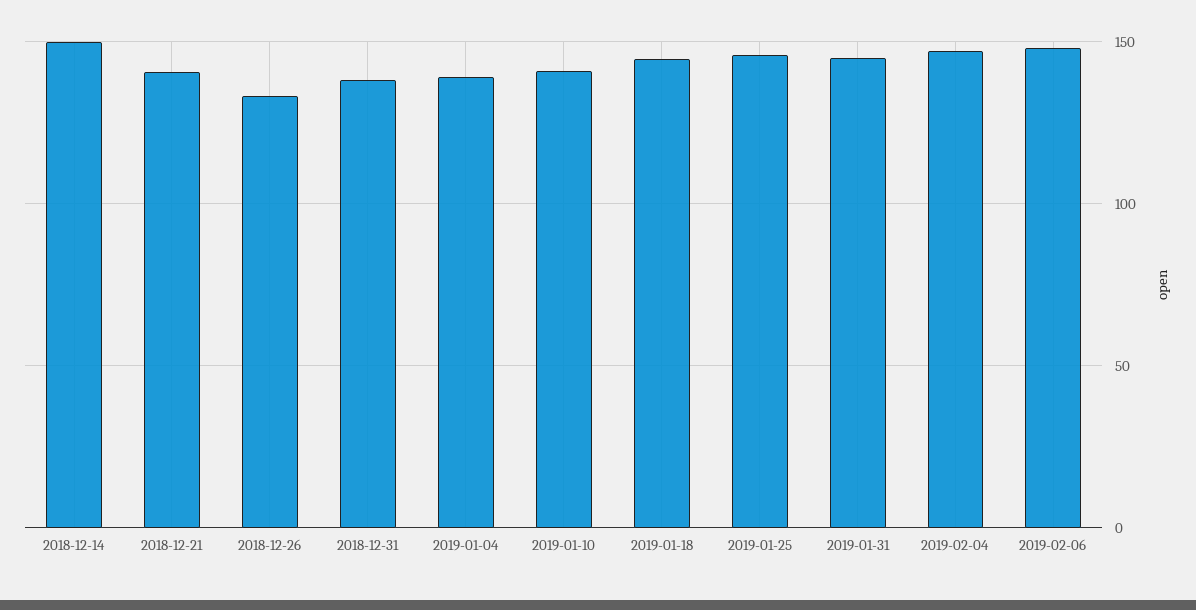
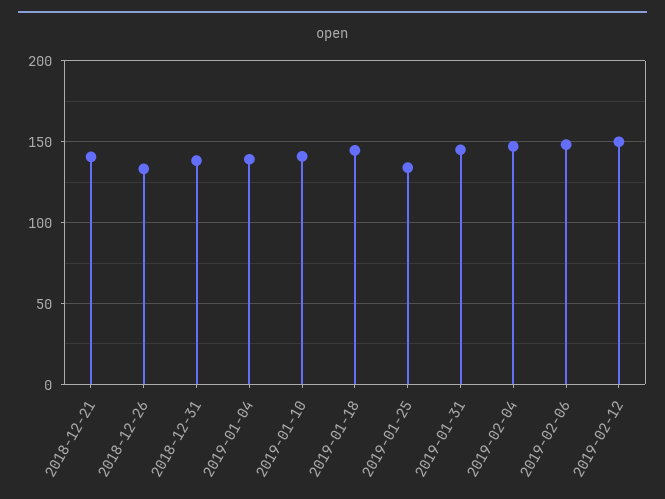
2018-12-14: 150 -> none
2019-01-25: 145 -> 135
2019-02-12: none -> 150

